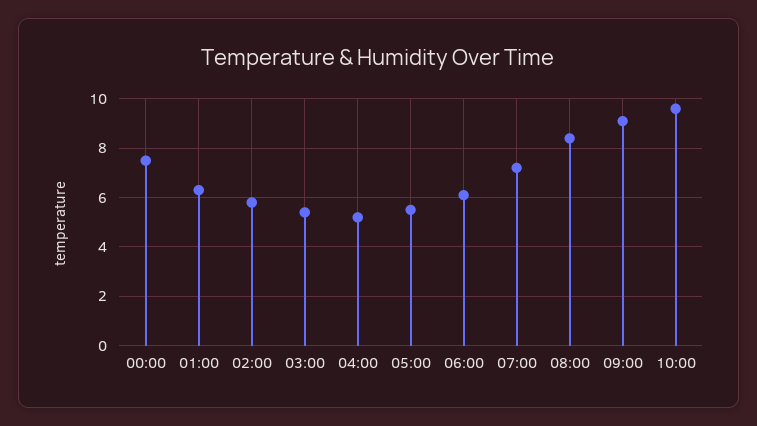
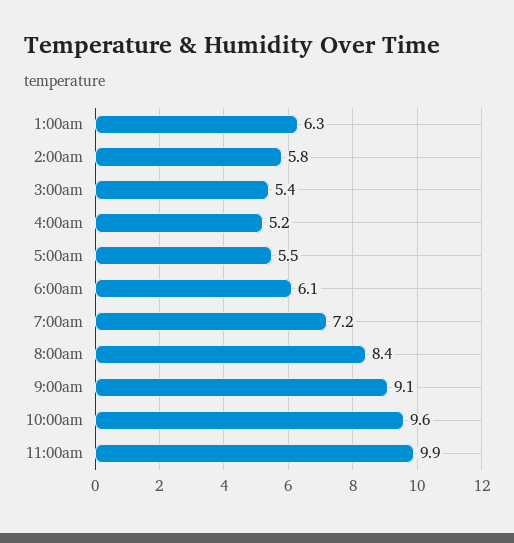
00:00: 7.5 -> none
11:00am: none -> 9.9

